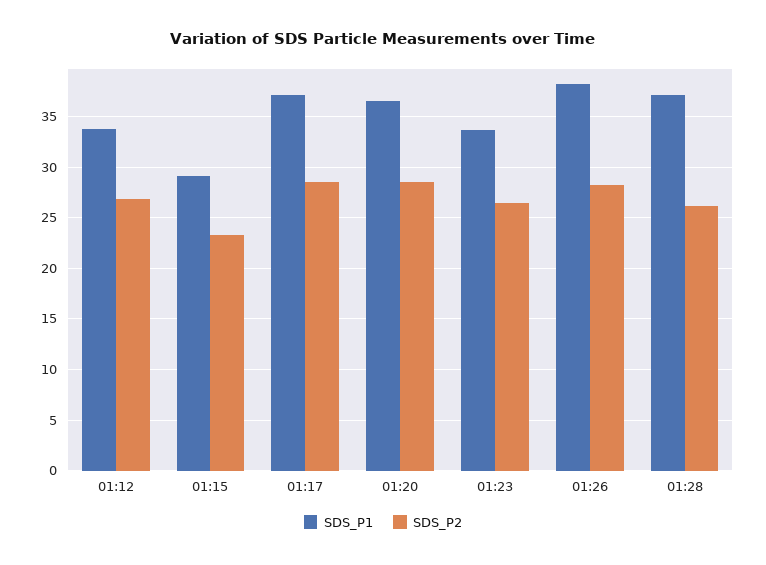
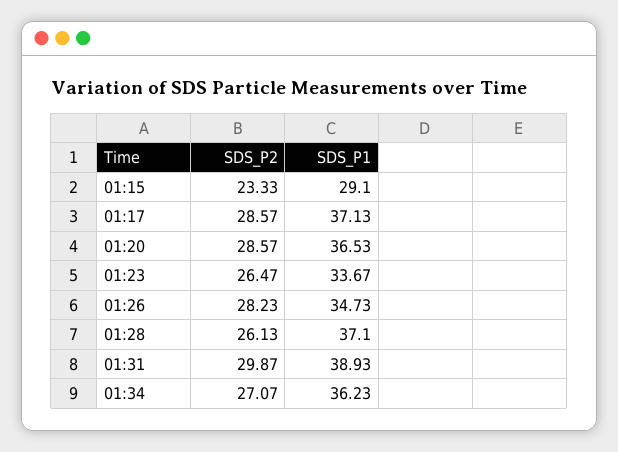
SDS_P1, 01:12: 34 -> none
SDS_P2, 01:12: 27 -> none
SDS_P1, 01:26: 38 -> 34.73
SDS_P2, 01:31: none -> 29.87
SDS_P1, 01:31: none -> 38.93
SDS_P2, 01:34: none -> 27.07
SDS_P1, 01:34: none -> 36.23

